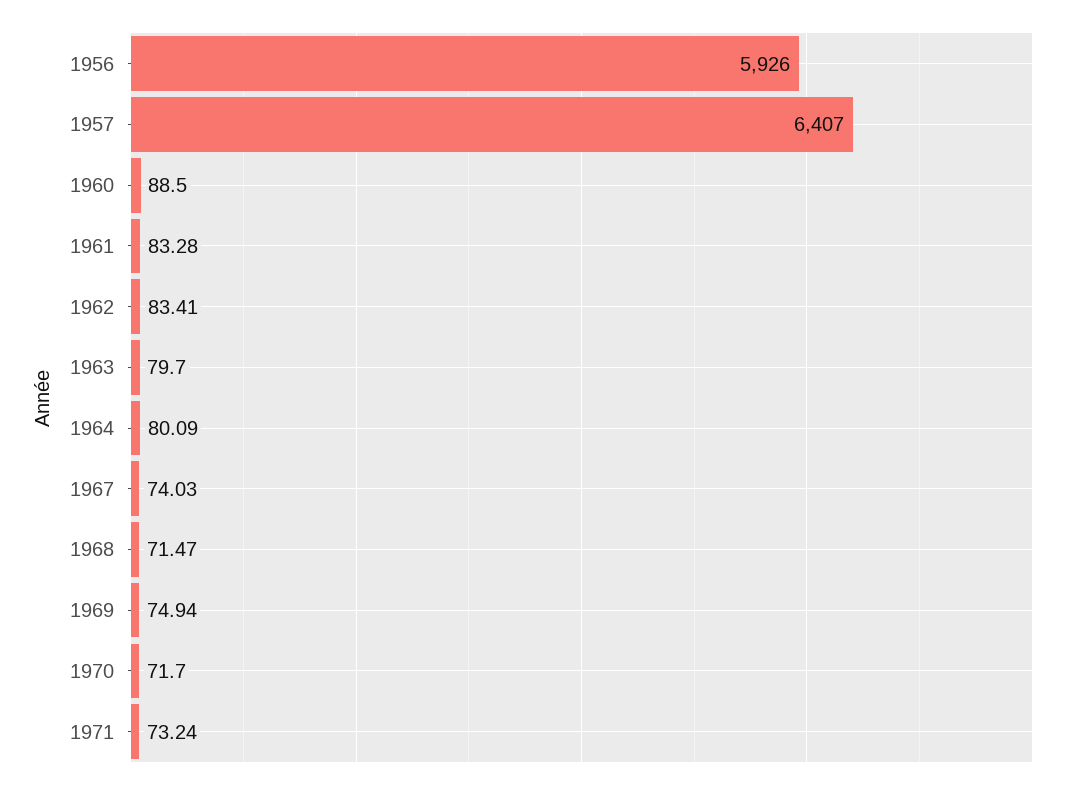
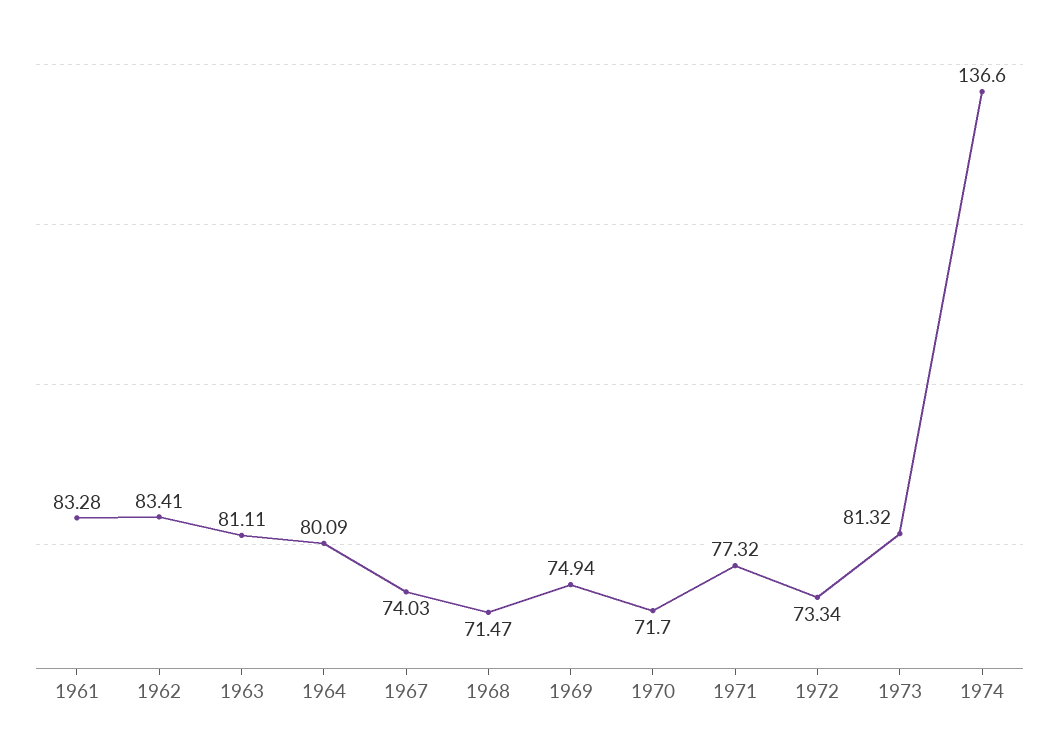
1956: 5926 -> none
1957: 6407 -> none
1960: 88.5 -> none
1963: 79.7 -> 81.11
1971: 73.24 -> 77.32
1972: none -> 73.34
1973: none -> 81.32
1974: none -> 136.6

